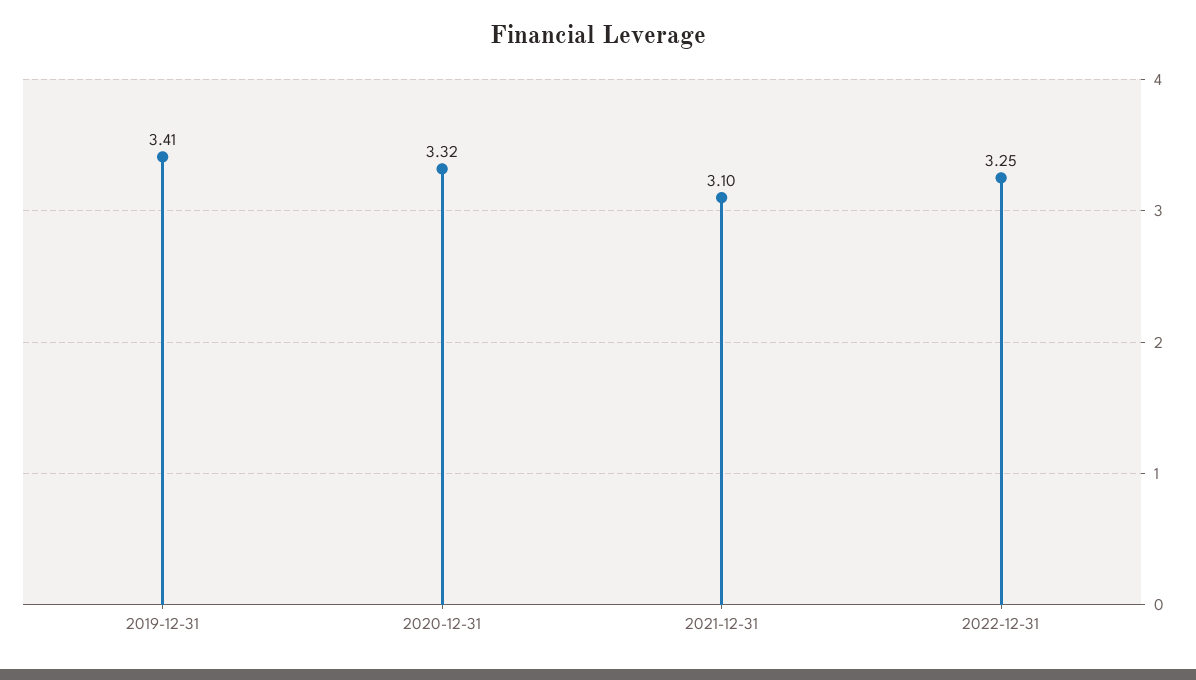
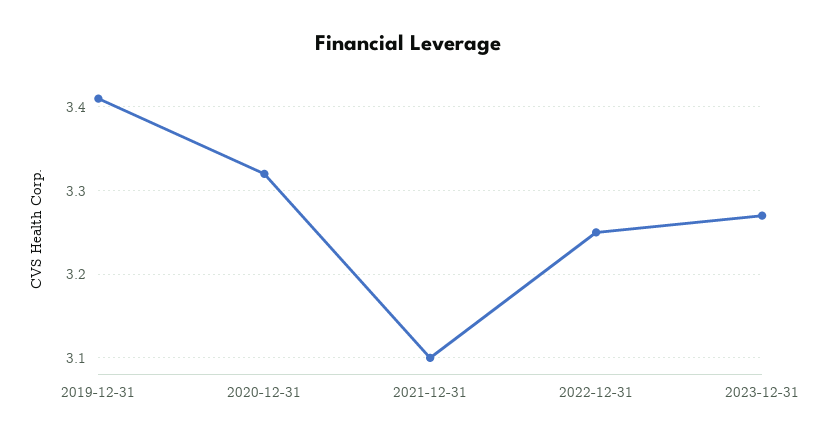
2023-12-31: none -> 3.27

